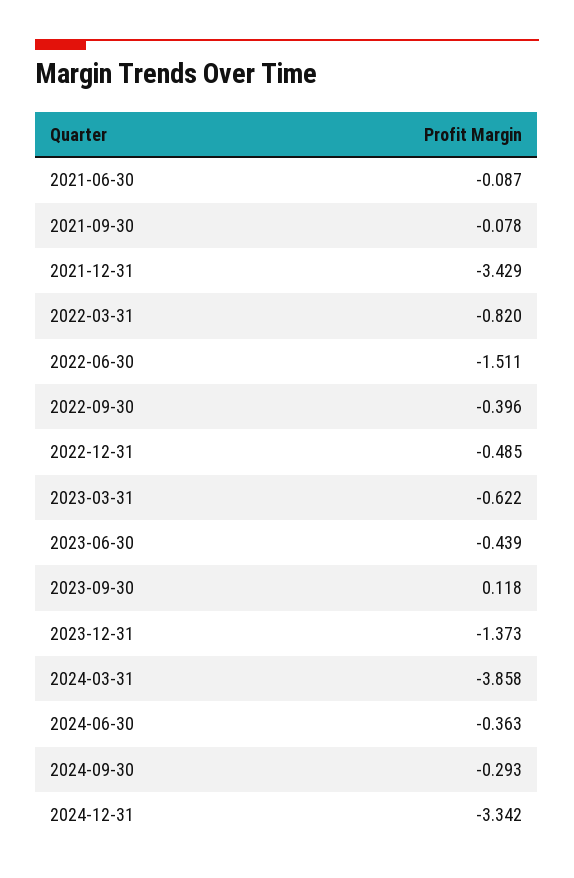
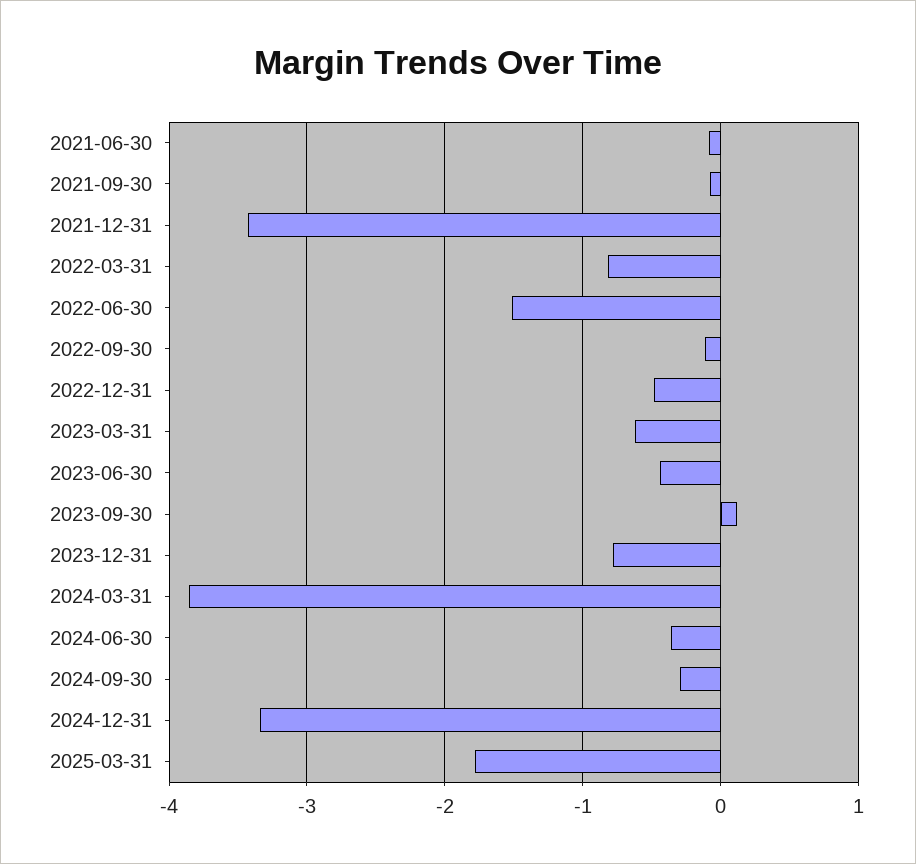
2022-09-30: -0.396 -> -0.1
2023-12-31: -1.373 -> -0.8
2025-03-31: none -> -1.8

